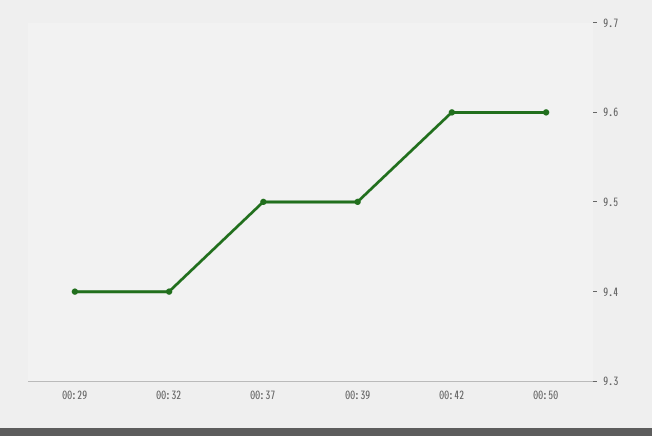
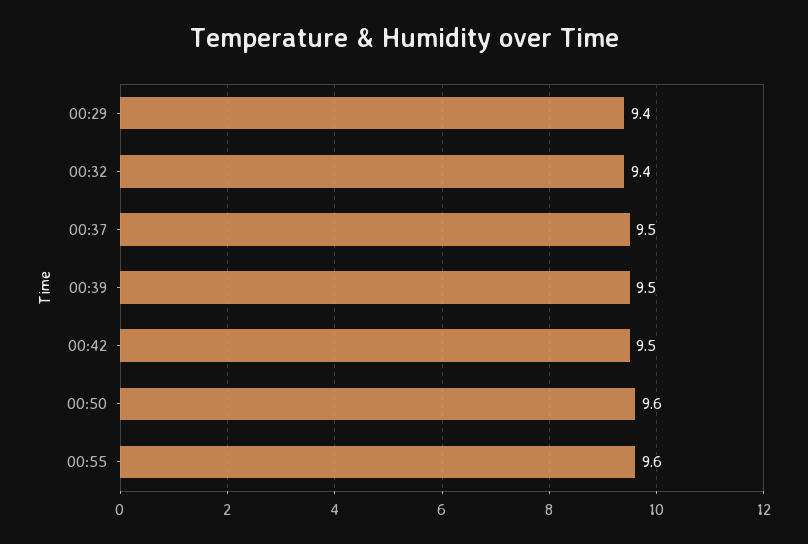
00:42: 9.6 -> 9.5
00:55: none -> 9.6

